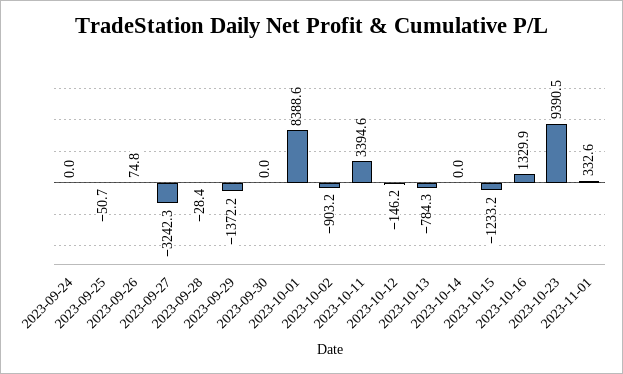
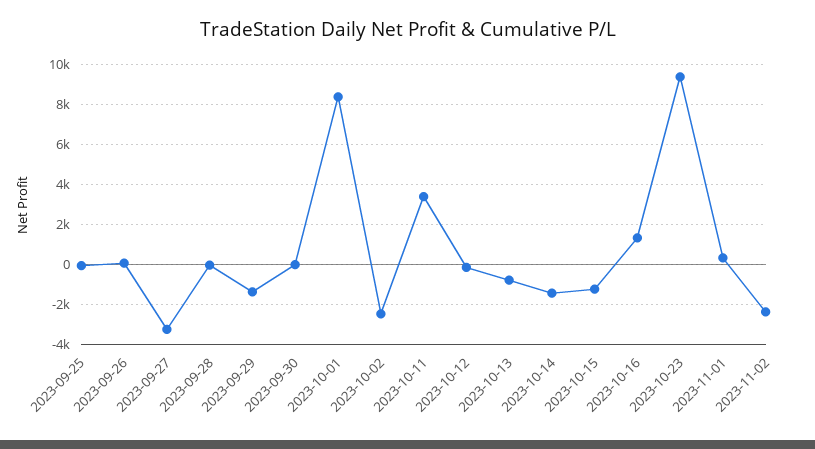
2023-09-24: 0 -> none
2023-10-02: -903.2 -> -2500
2023-10-14: 0 -> -1500
2023-11-02: none -> -2500

